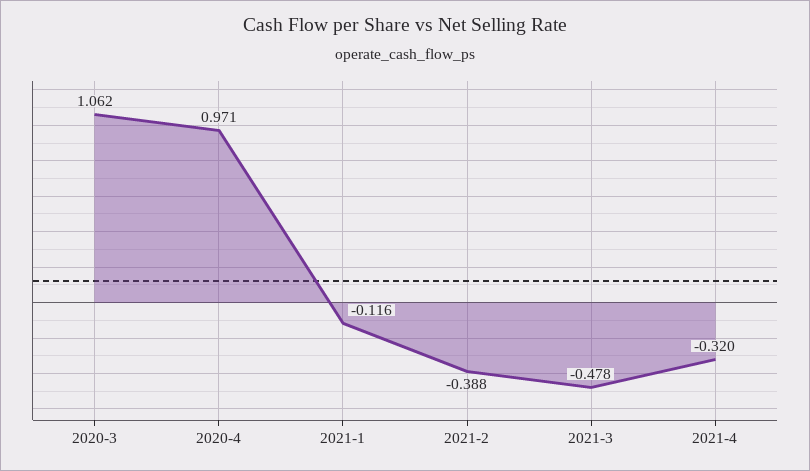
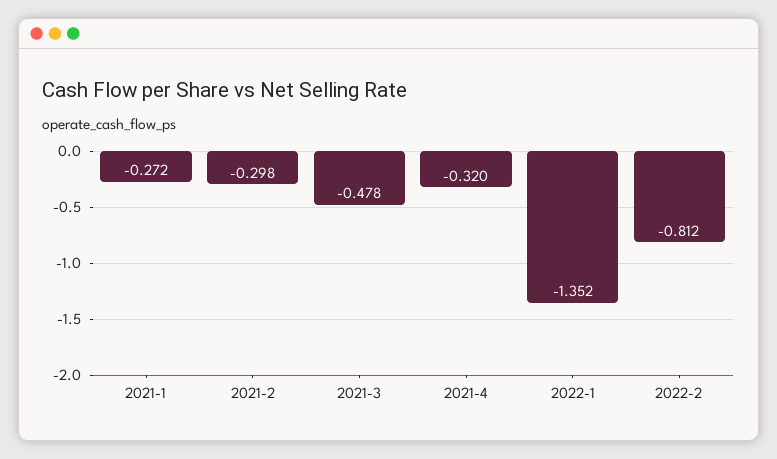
2020-3: 1.062 -> none
2020-4: 0.971 -> none
2021-1: -0.116 -> -0.272
2021-2: -0.388 -> -0.298
2022-1: none -> -1.352
2022-2: none -> -0.812

